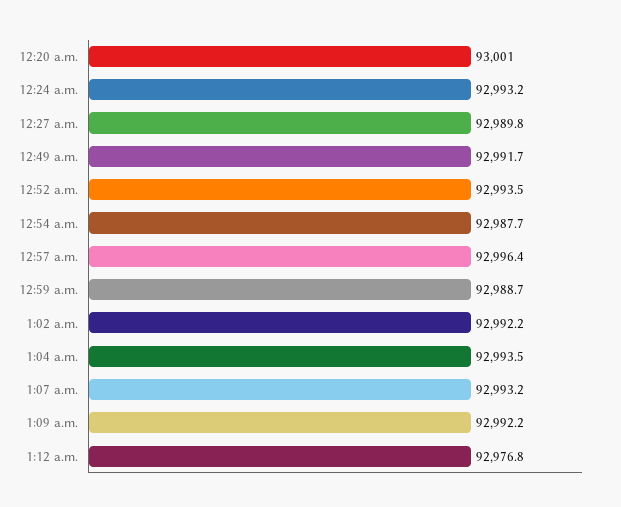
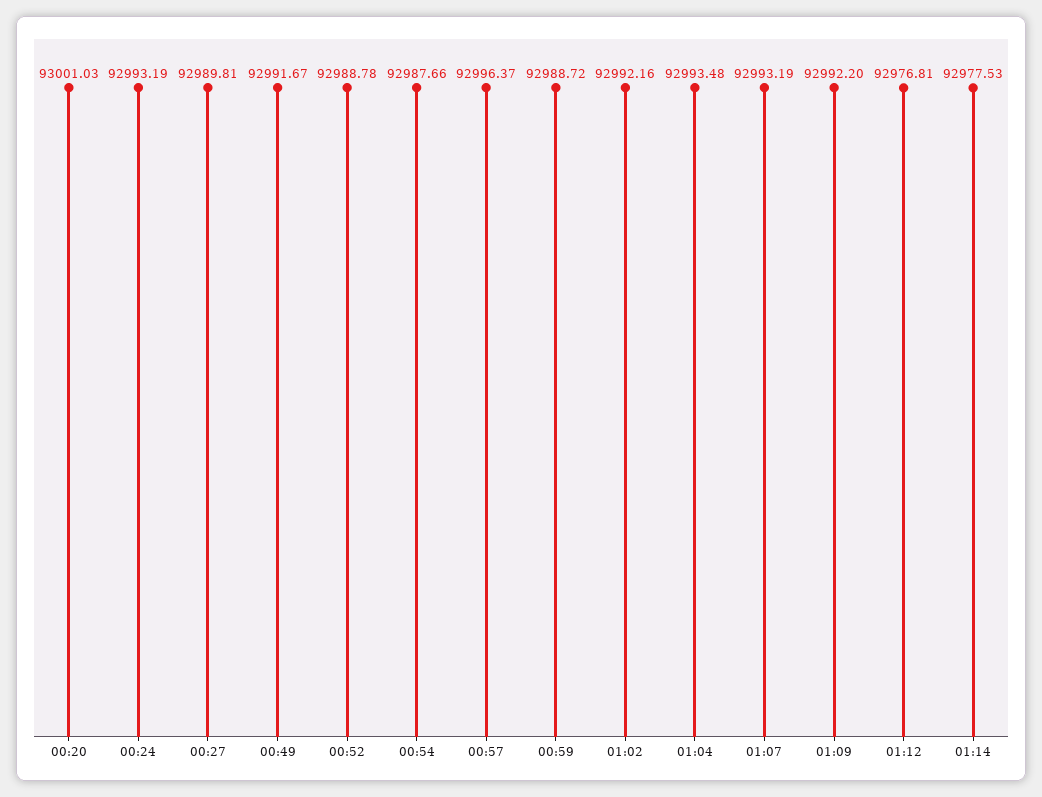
12:52 a.m.: 92993.5 -> 92988.78
01:14: none -> 92977.53

